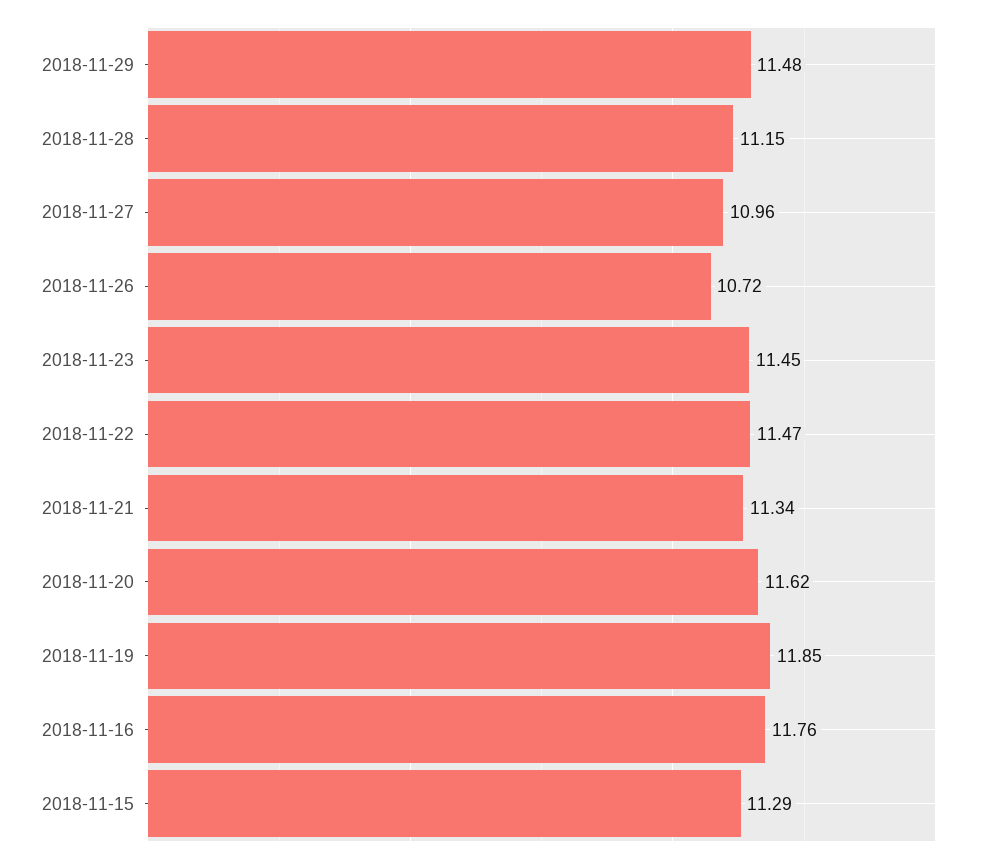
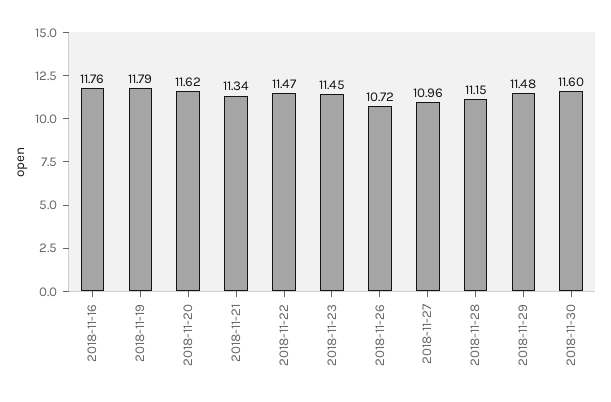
2018-11-19: 11.85 -> 11.79
2018-11-15: 11.29 -> none
2018-11-30: none -> 11.6

